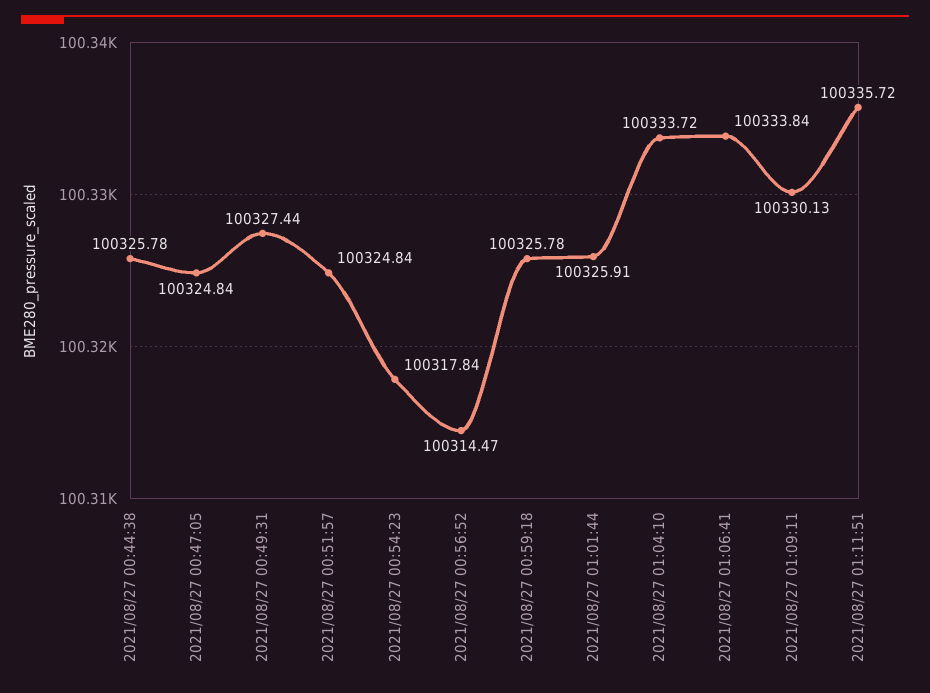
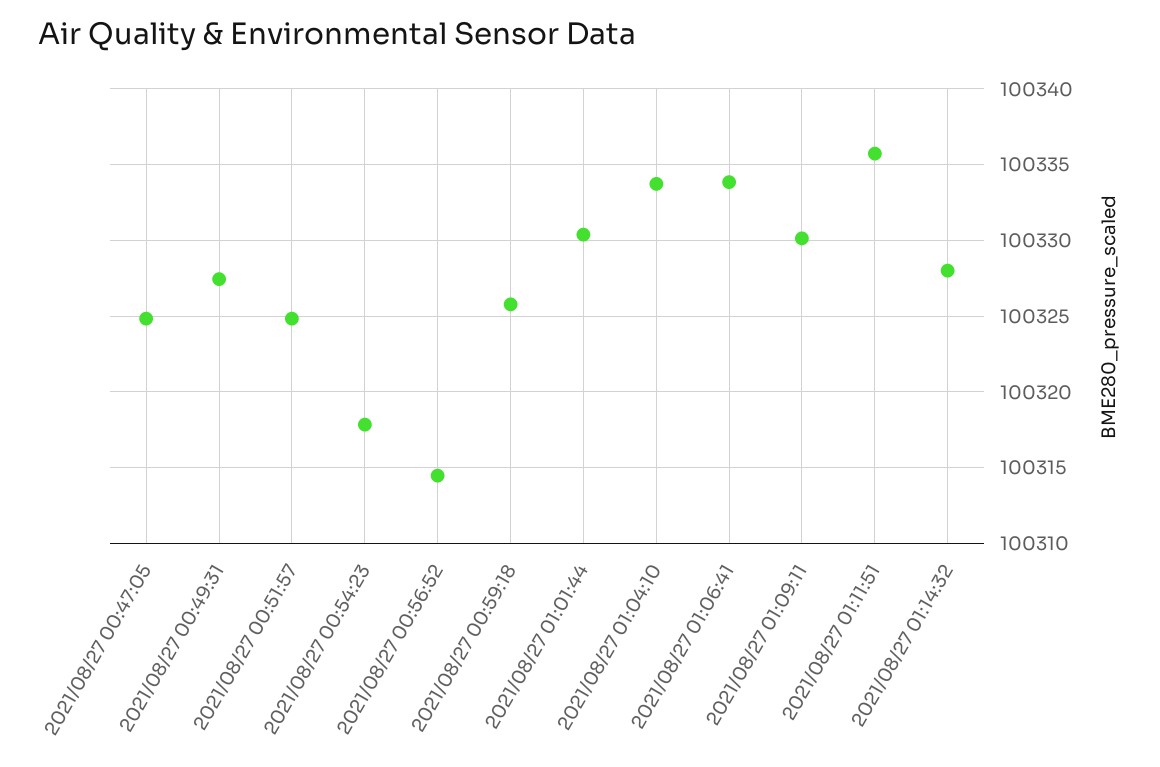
2021/08/27 00:44:38: 100325.78 -> none
2021/08/27 01:01:44: 100325.91 -> 100330.5
2021/08/27 01:14:32: none -> 100328

